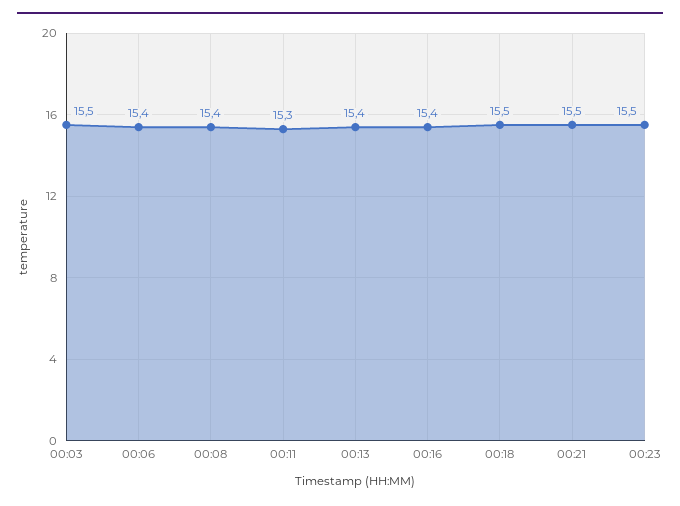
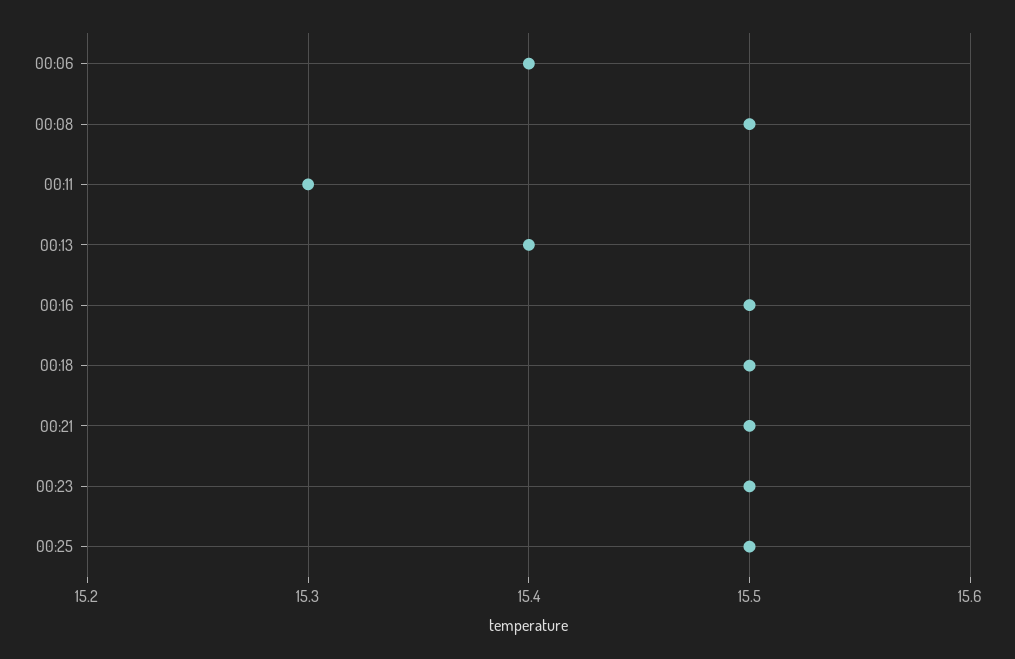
00:03: 15.5 -> none
00:08: 15.4 -> 15.5
00:16: 15.4 -> 15.5
00:25: none -> 15.5

